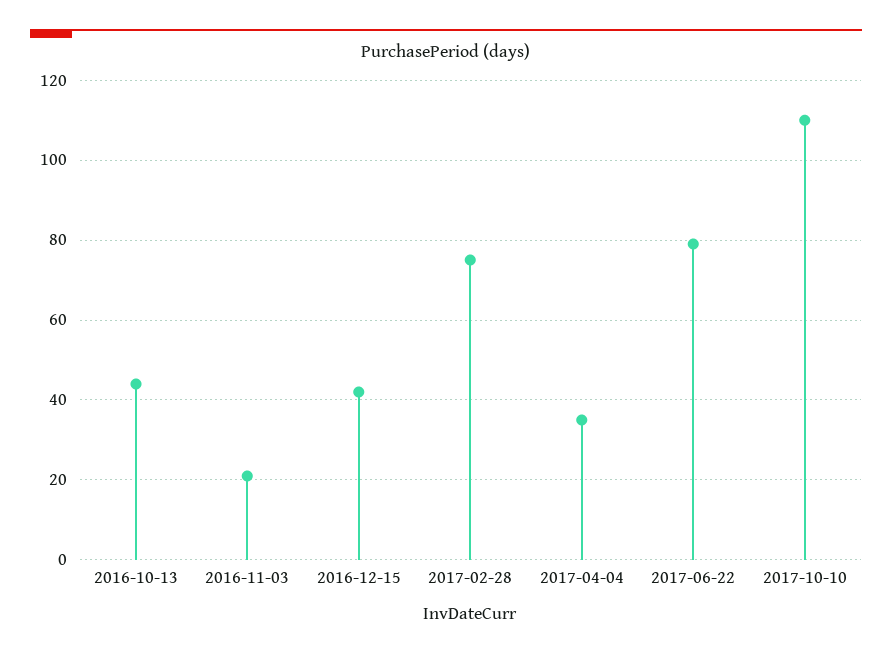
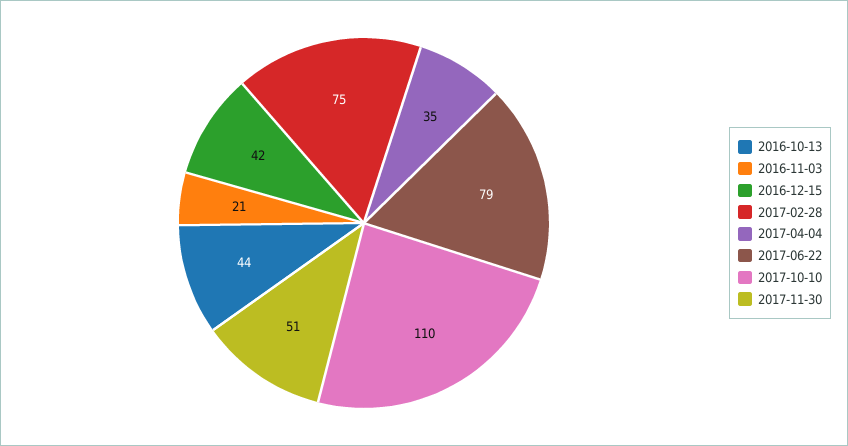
2017-11-30: none -> 51

